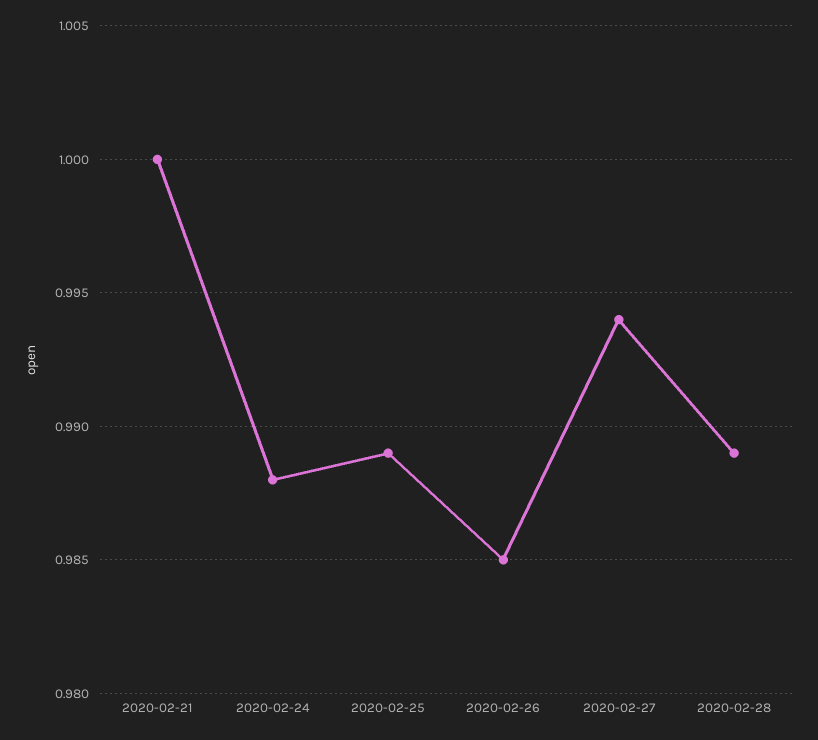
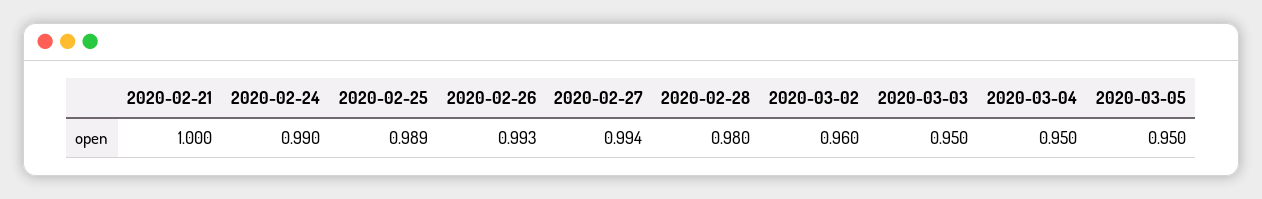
2020-02-24: 0.988 -> 0.99
2020-02-26: 0.985 -> 0.993
2020-02-28: 0.989 -> 0.98
2020-03-02: none -> 0.96
2020-03-03: none -> 0.95
2020-03-04: none -> 0.95
2020-03-05: none -> 0.95

